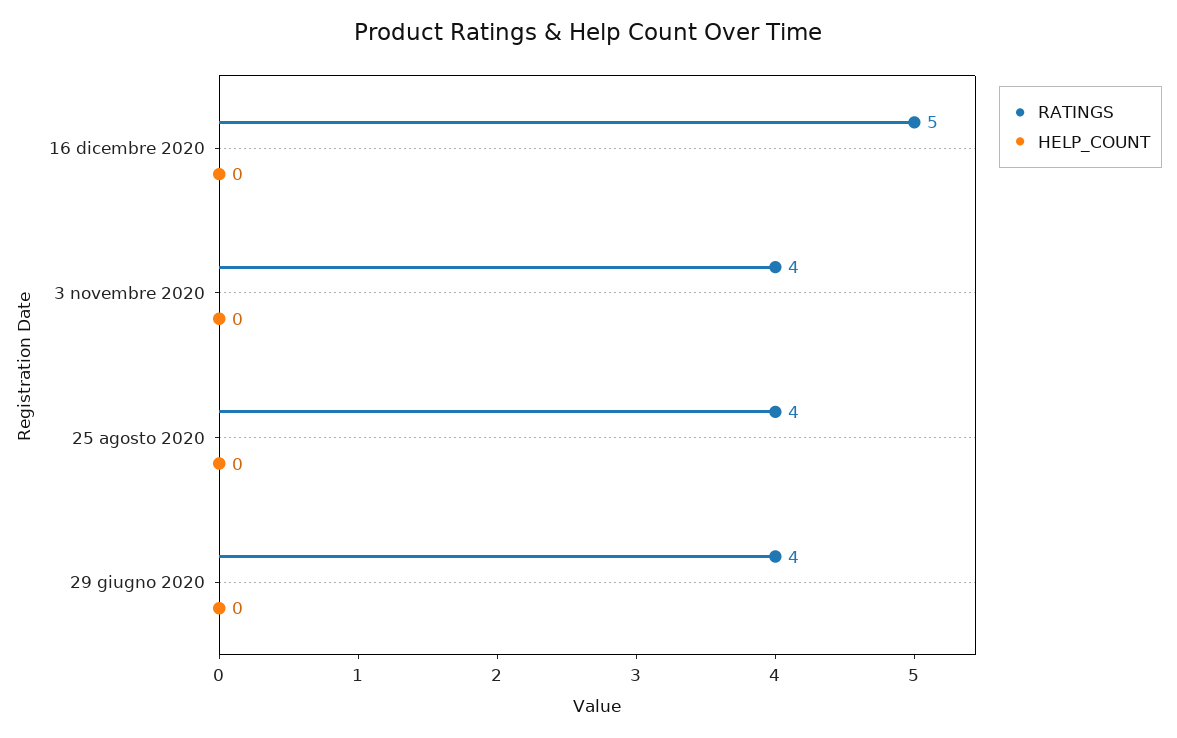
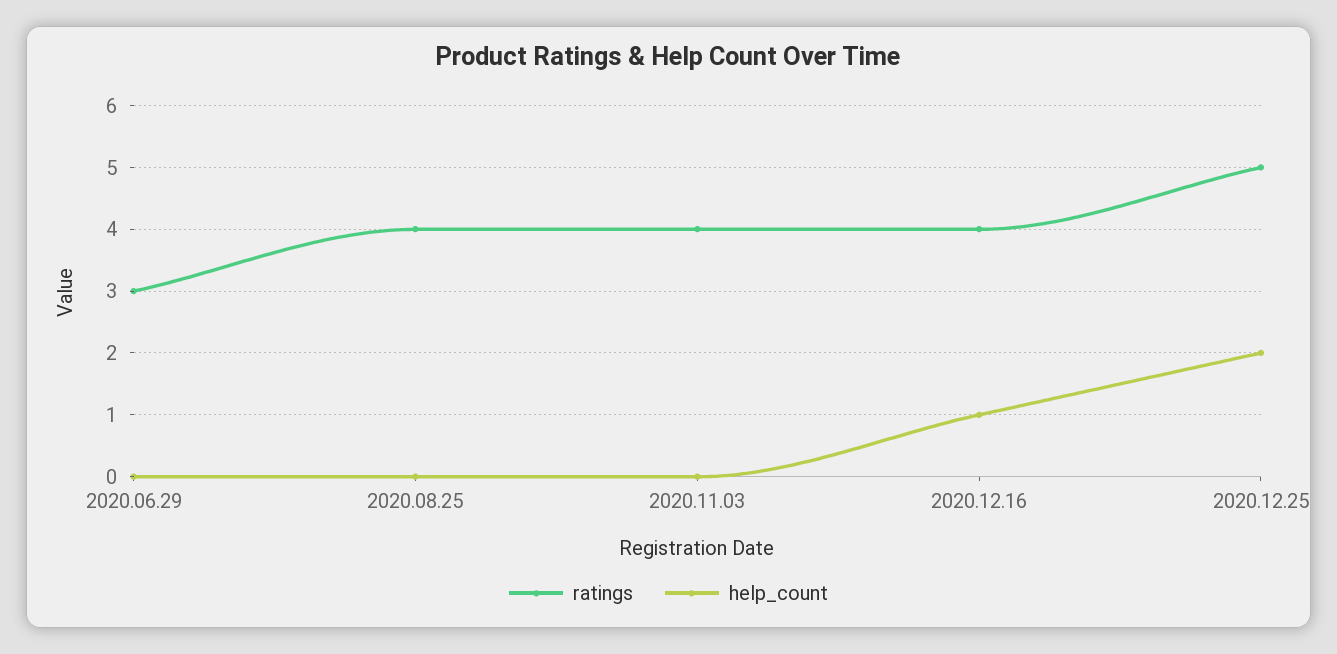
RATINGS, 16 dicembre 2020: 5 -> 4
HELP_COUNT, 16 dicembre 2020: 0 -> 1
RATINGS, 29 giugno 2020: 4 -> 3
RATINGS, 2020.12.25: none -> 5
HELP_COUNT, 2020.12.25: none -> 2

